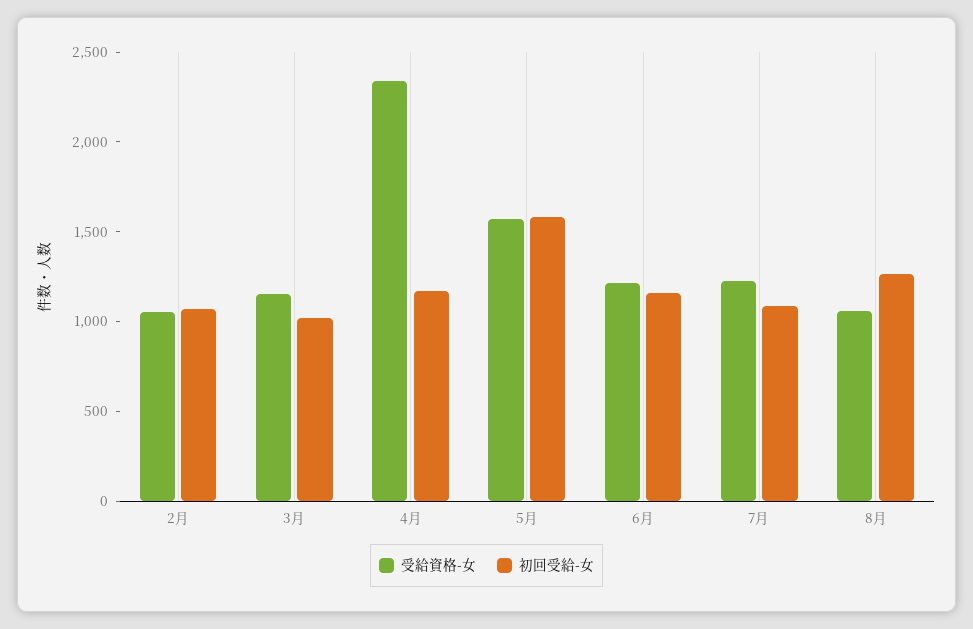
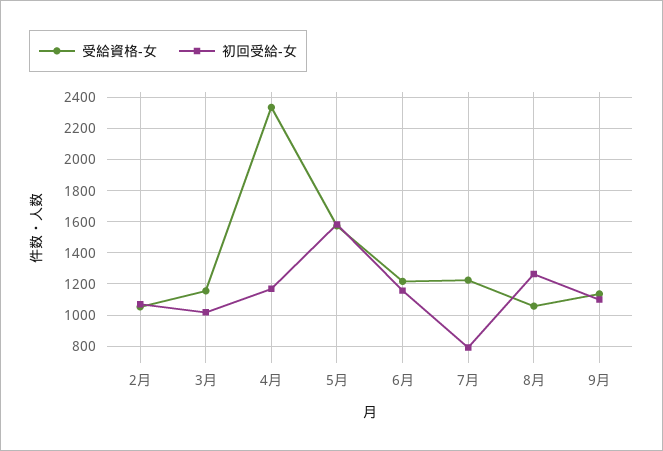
初回受給-女, 7月: 1100 -> 800
受給資格-女, 9月: none -> 1150
初回受給-女, 9月: none -> 1100

